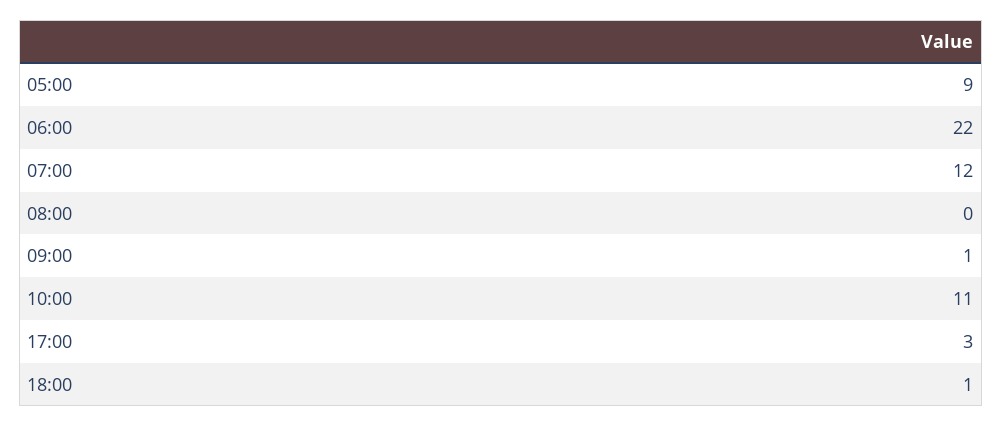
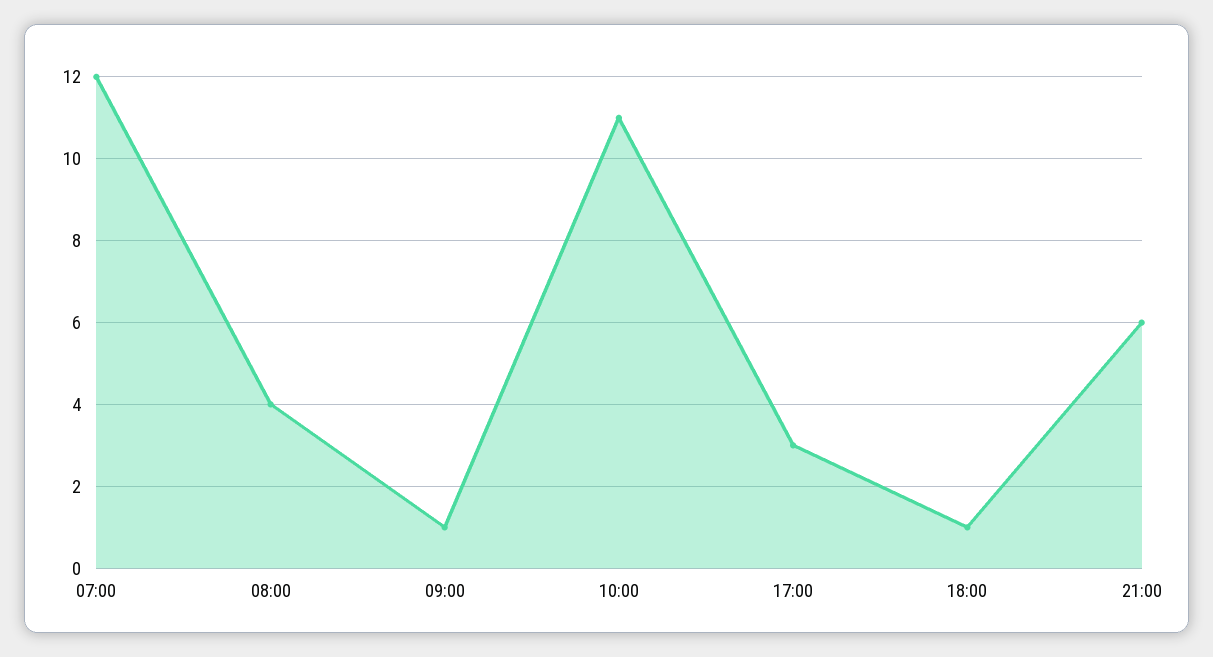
05:00: 9 -> none
06:00: 22 -> none
08:00: 0 -> 4
21:00: none -> 6

